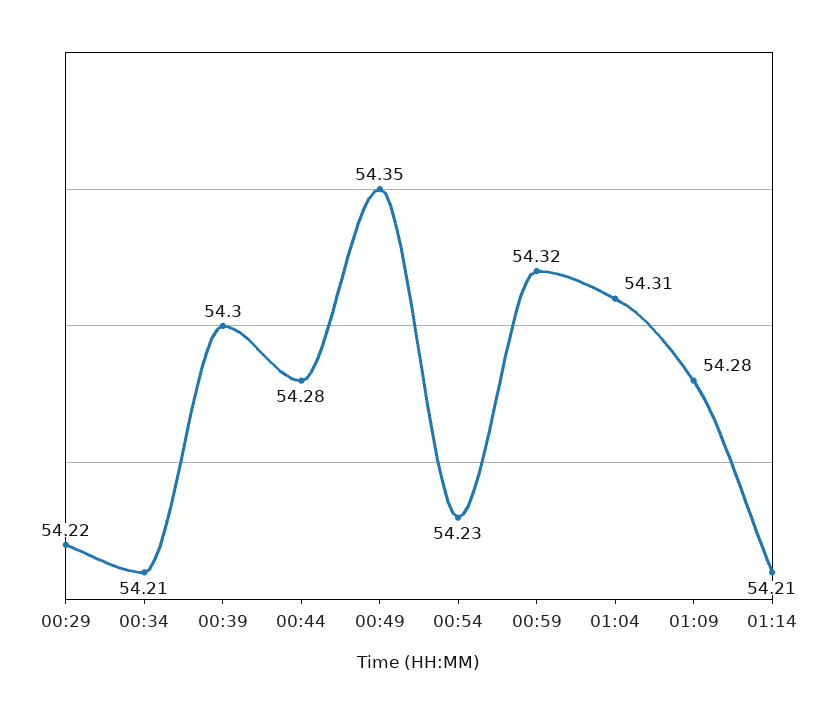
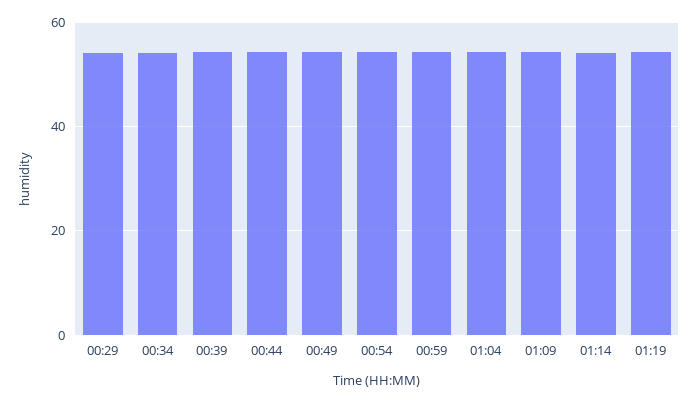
01:19: none -> 54

